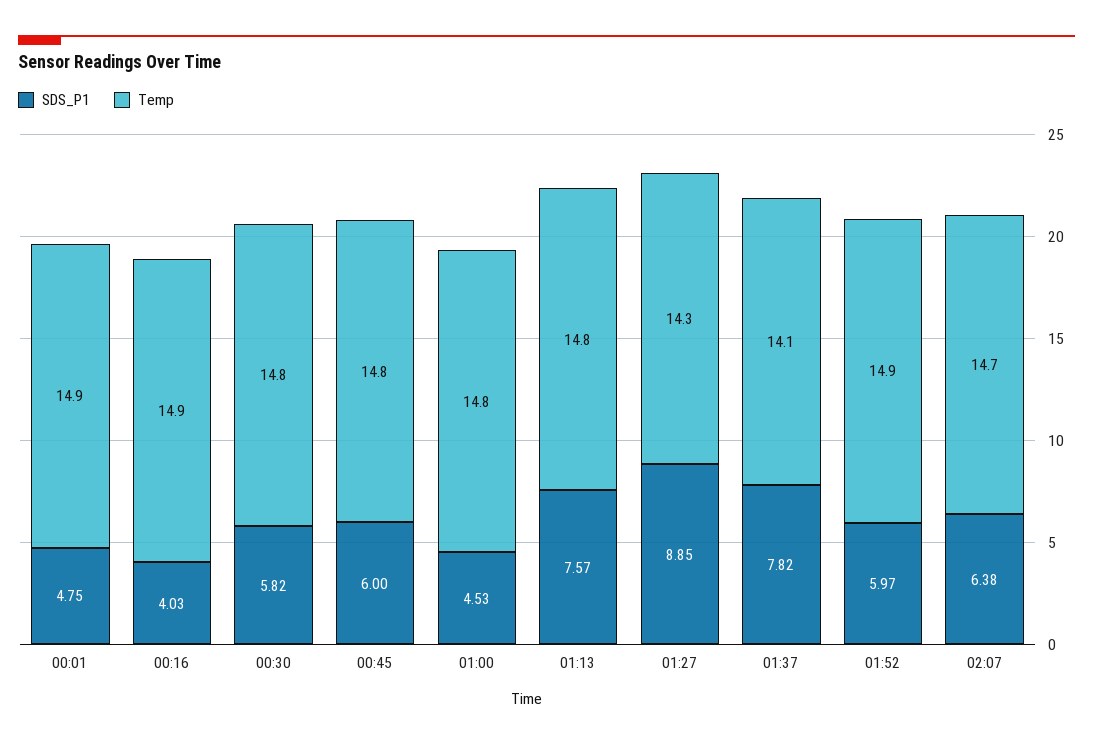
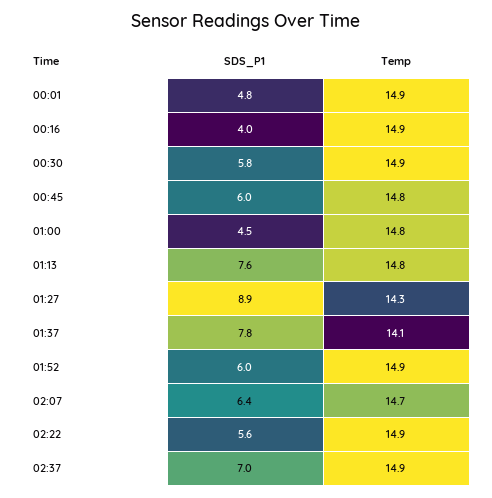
Temp, 00:30: 14.8 -> 14.9
SDS_P1, 02:22: none -> 5.6
Temp, 02:22: none -> 14.9
SDS_P1, 02:37: none -> 7
Temp, 02:37: none -> 14.9

